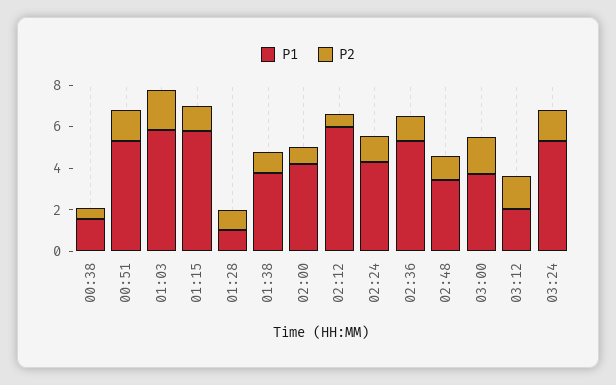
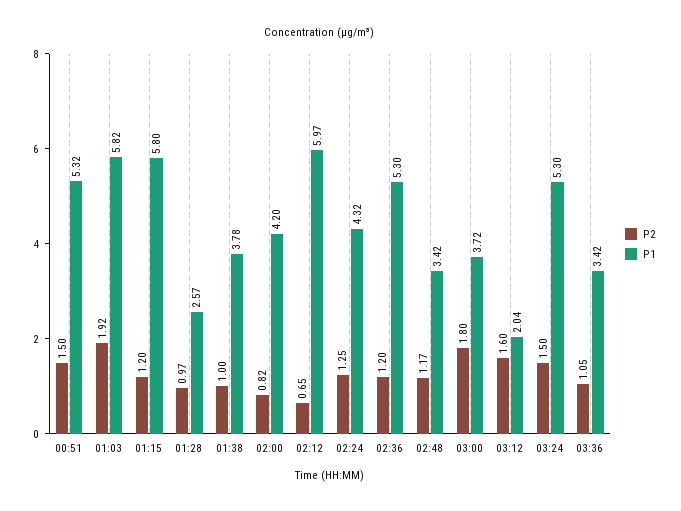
P1, 00:38: 1.5 -> none
P2, 00:38: 0.5 -> none
P1, 01:28: 1 -> 2.57
P2, 03:36: none -> 1.05
P1, 03:36: none -> 3.42

